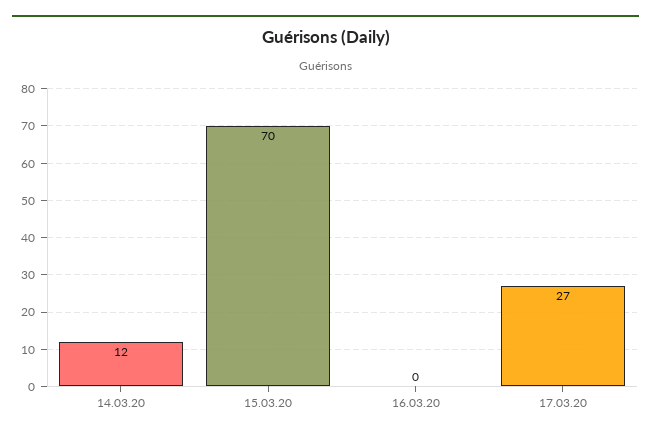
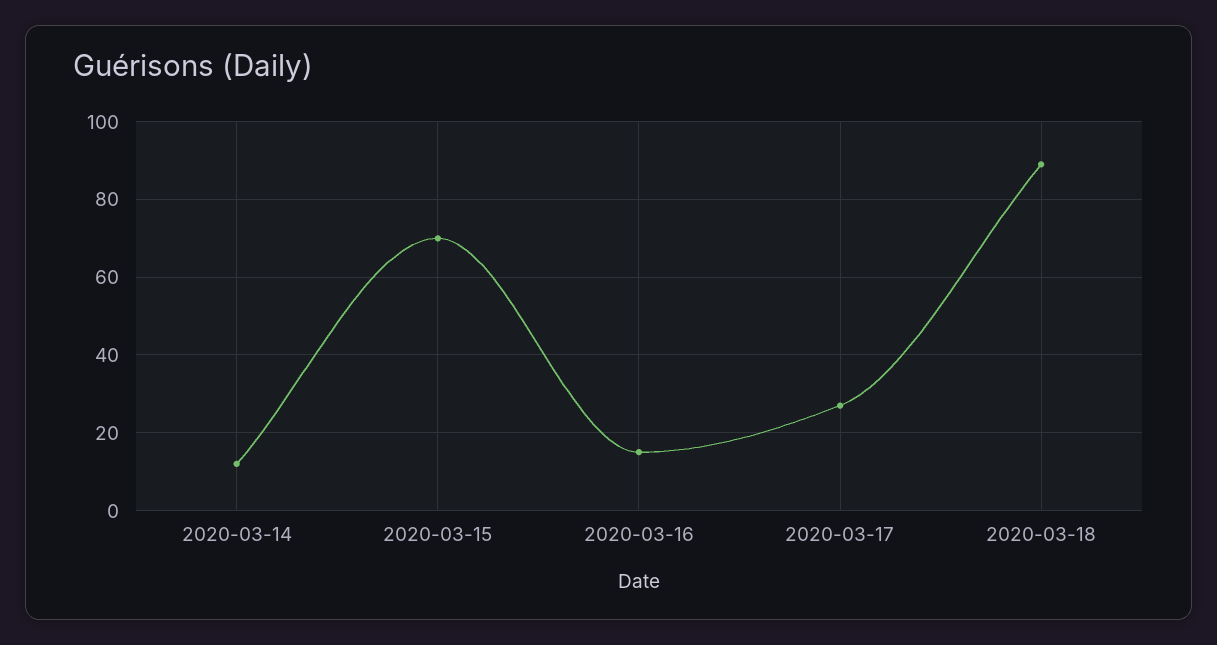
16.03.20: 0 -> 15
2020-03-18: none -> 90

